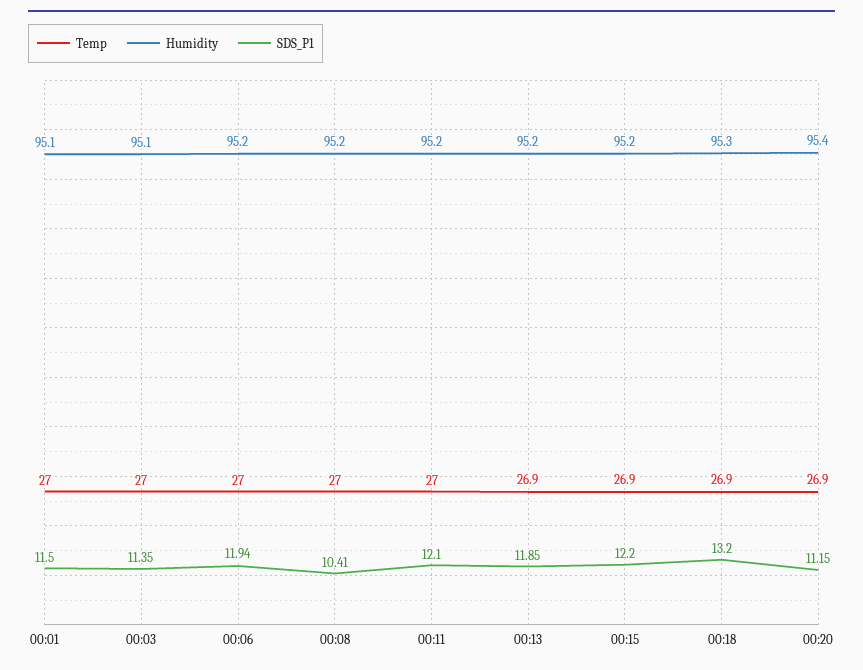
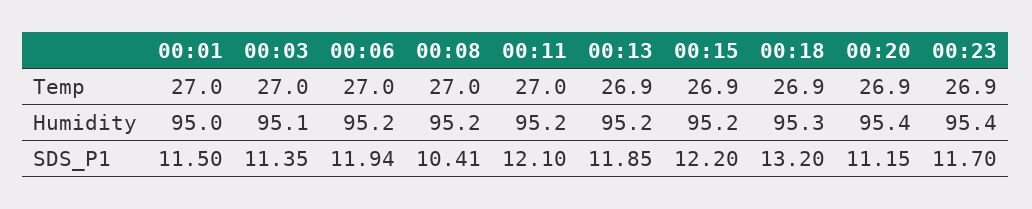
Humidity, 00:01: 95.1 -> 95
Temp, 00:23: none -> 26.9
Humidity, 00:23: none -> 95.4
SDS_P1, 00:23: none -> 11.7

